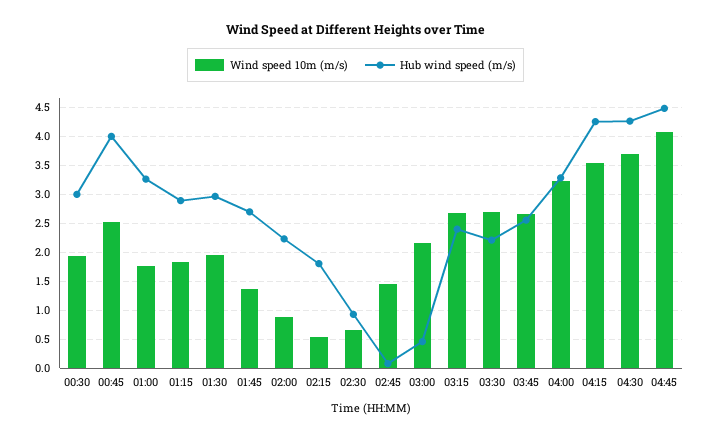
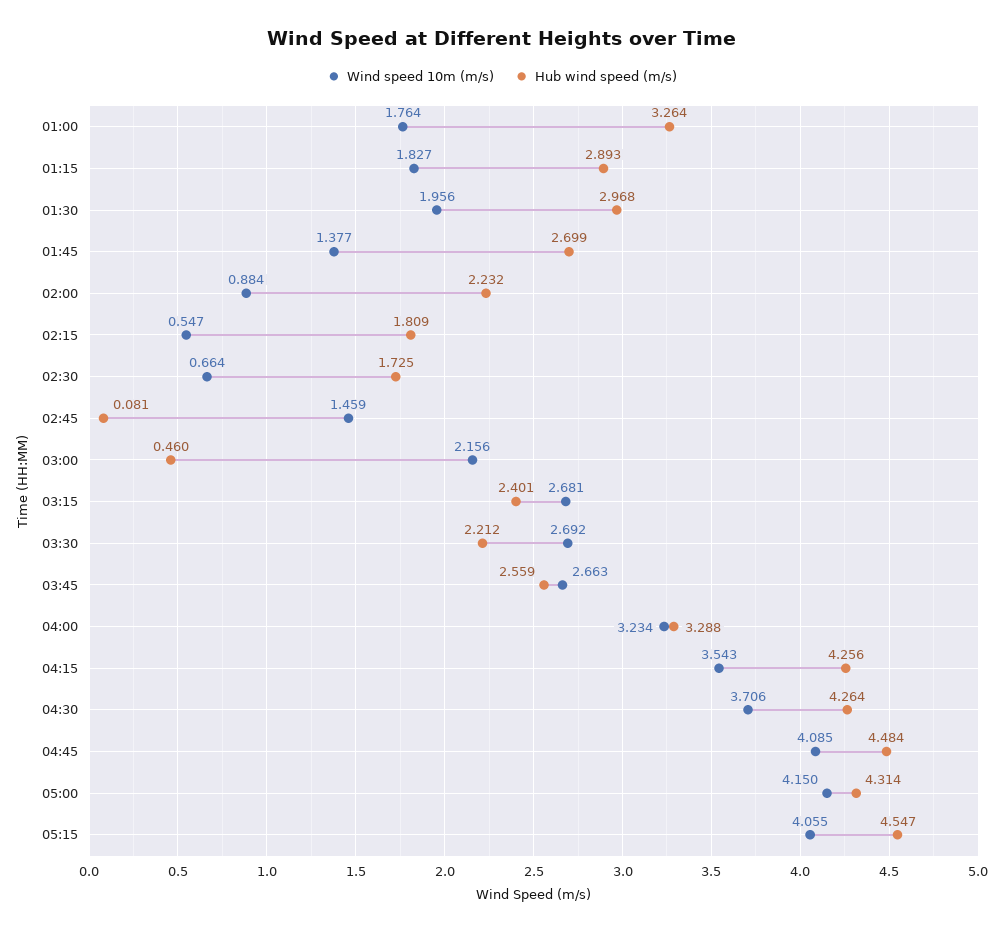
Wind speed 10m (m/s), 00:30: 2 -> none
Hub wind speed (m/s), 00:30: 3 -> none
Wind speed 10m (m/s), 00:45: 2.5 -> none
Hub wind speed (m/s), 00:45: 4 -> none
Hub wind speed (m/s), 02:30: 1 -> 1.725
Wind speed 10m (m/s), 05:00: none -> 4.15
Hub wind speed (m/s), 05:00: none -> 4.314
Wind speed 10m (m/s), 05:15: none -> 4.055
Hub wind speed (m/s), 05:15: none -> 4.547

